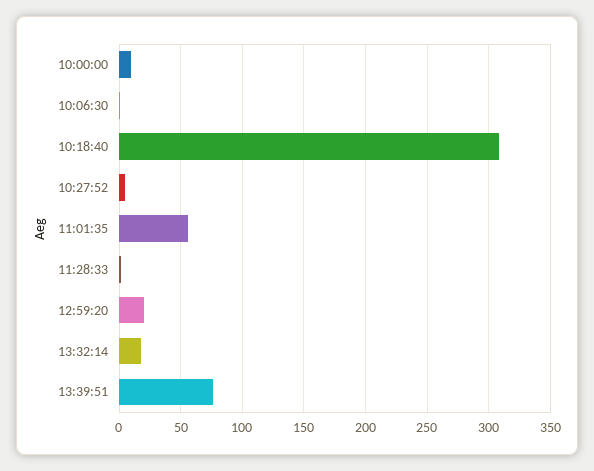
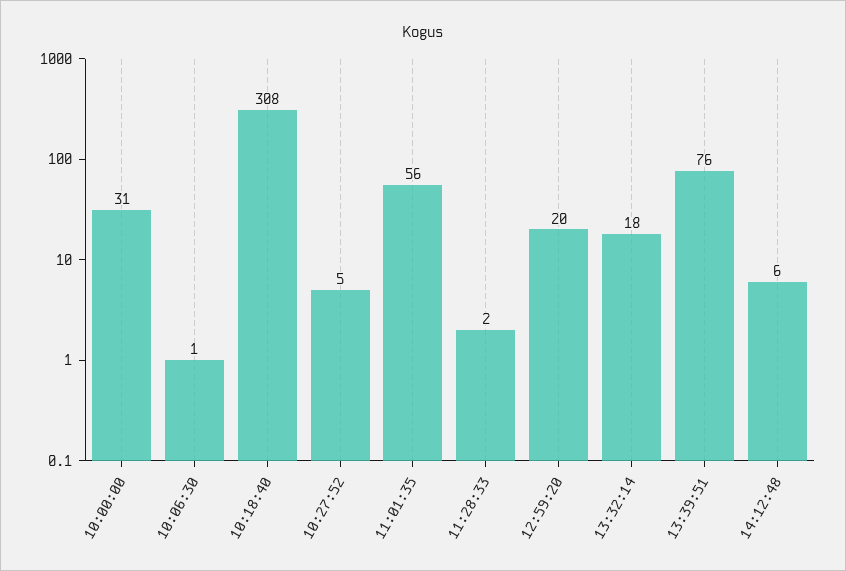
10:00:00: 10 -> 31
14:12:48: none -> 6

